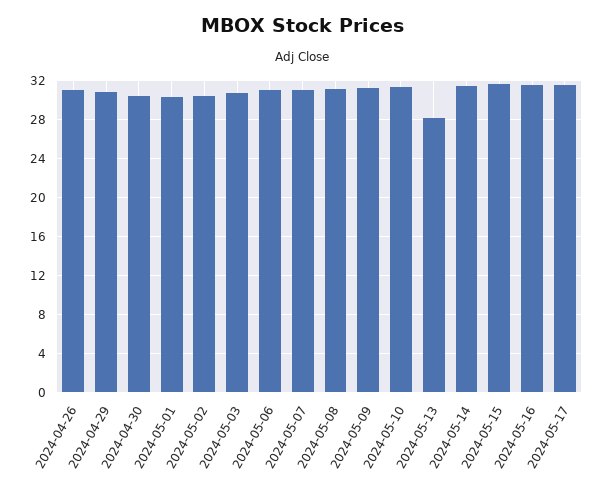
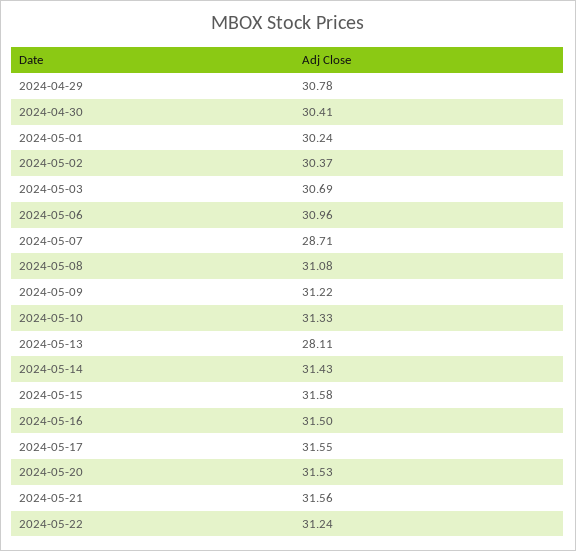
2024-04-26: 31 -> none
2024-05-07: 31 -> 28.71
2024-05-20: none -> 31.53
2024-05-21: none -> 31.56
2024-05-22: none -> 31.24

